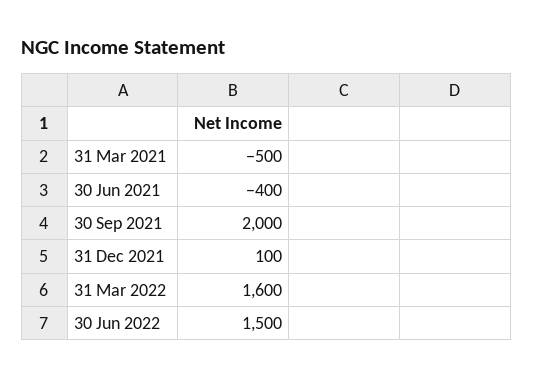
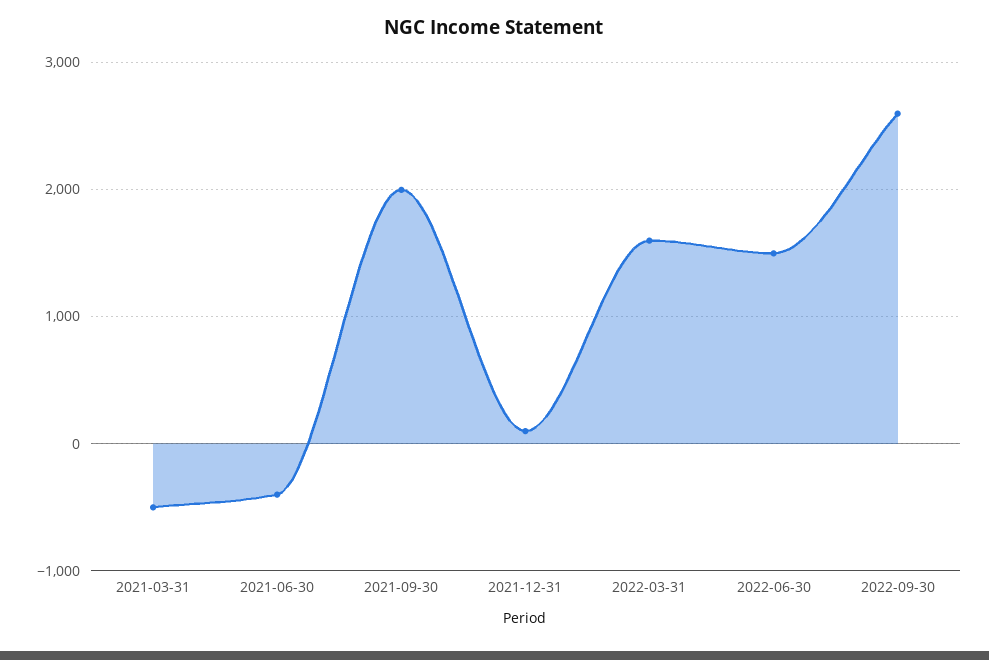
2022-09-30: none -> 2600

